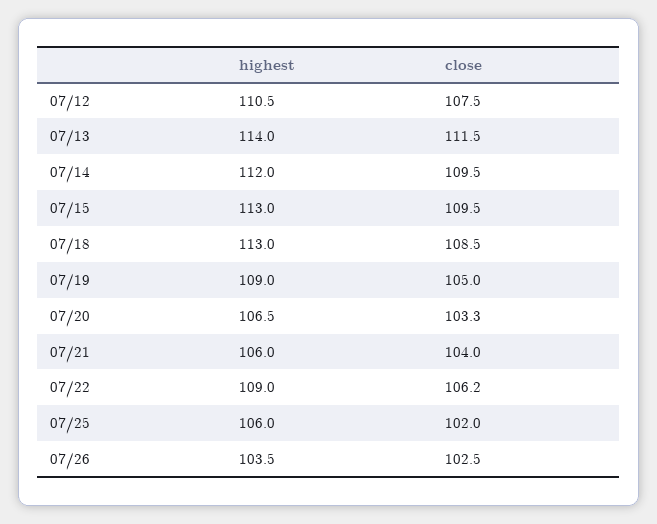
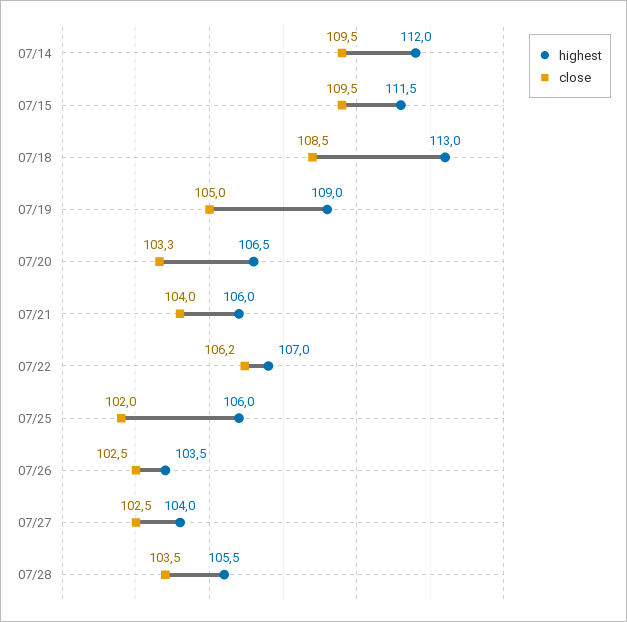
highest, 07/12: 110.5 -> none
close, 07/12: 107.5 -> none
highest, 07/13: 114 -> none
close, 07/13: 111.5 -> none
highest, 07/15: 113 -> 111.5
highest, 07/22: 109 -> 107
highest, 07/27: none -> 104
close, 07/27: none -> 102.5
highest, 07/28: none -> 105.5
close, 07/28: none -> 103.5

